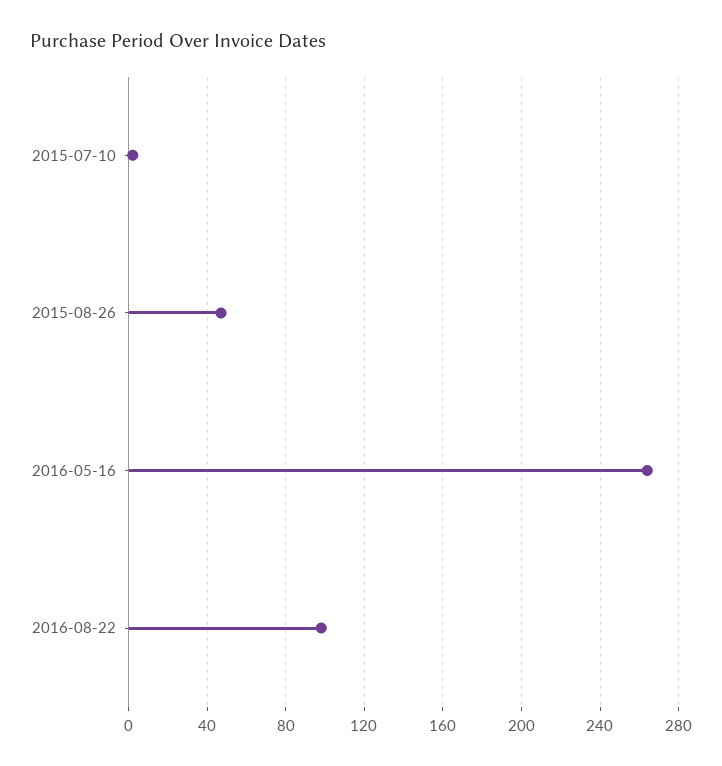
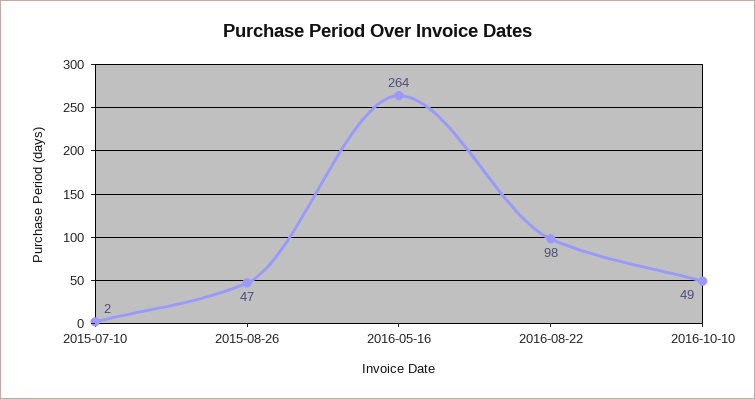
2016-10-10: none -> 49

